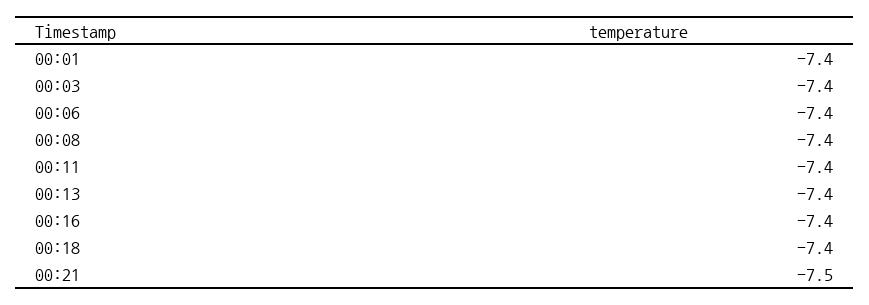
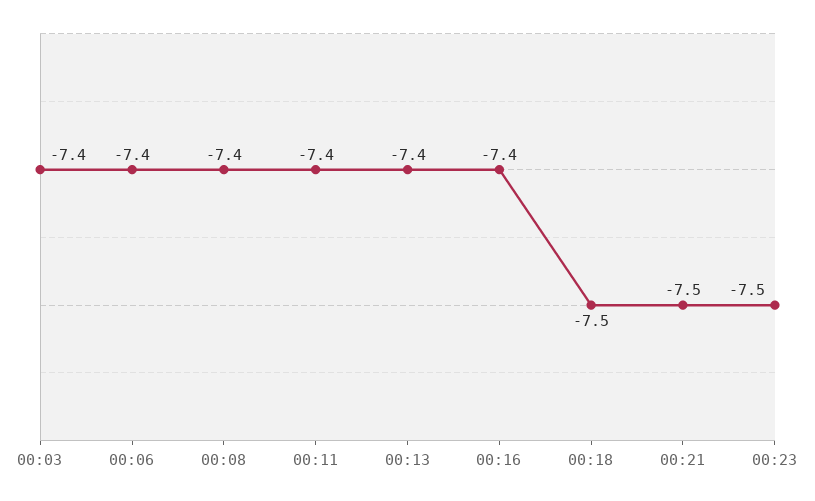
00:01: -7.4 -> none
00:18: -7.4 -> -7.5
00:23: none -> -7.5

